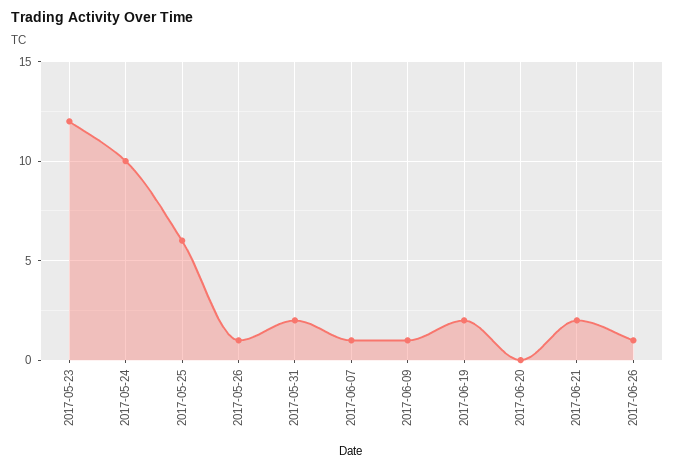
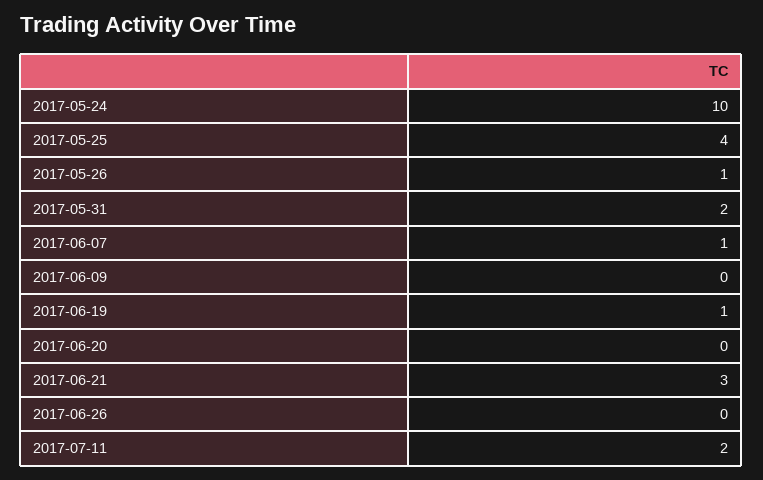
2017-05-23: 12 -> none
2017-05-25: 6 -> 4
2017-06-09: 1 -> 0
2017-06-19: 2 -> 1
2017-06-21: 2 -> 3
2017-06-26: 1 -> 0
2017-07-11: none -> 2

